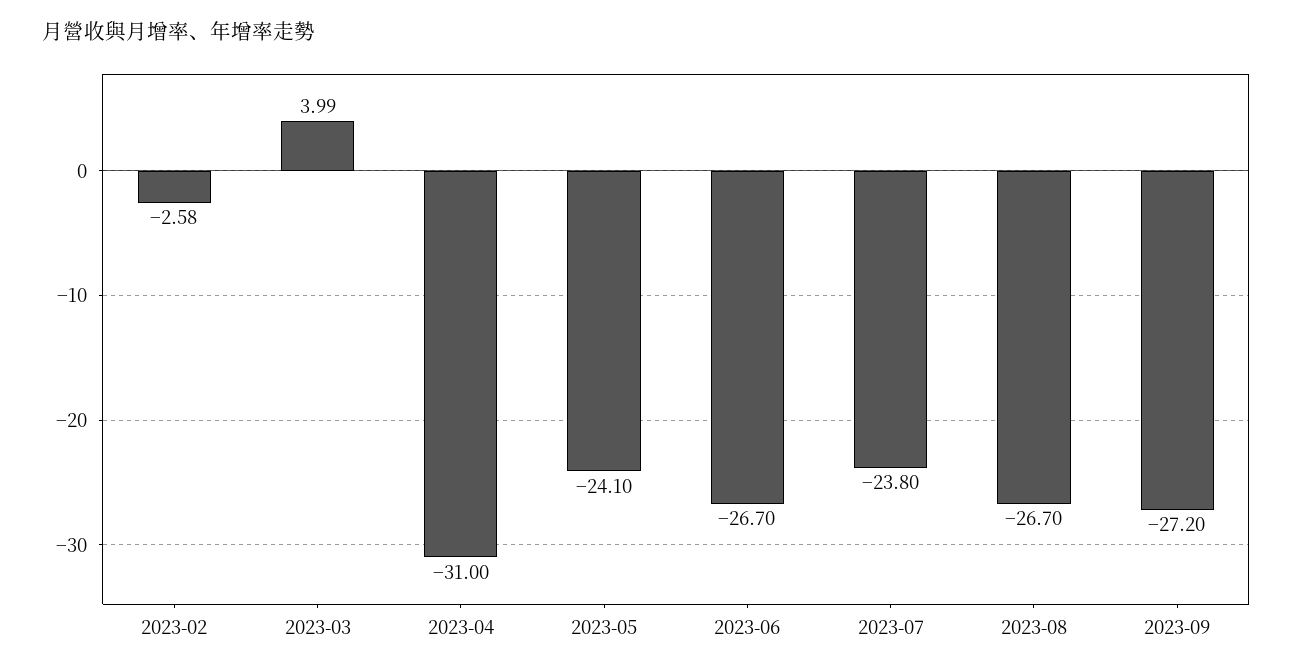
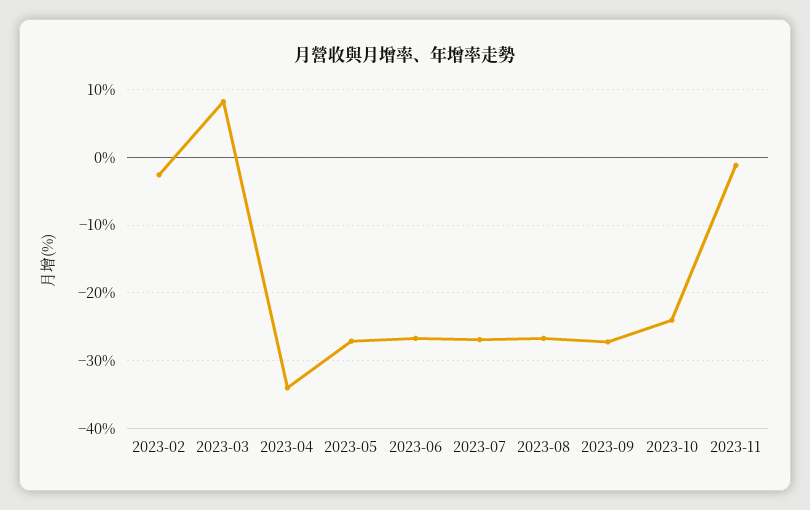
2023-03: 3.99 -> 8
2023-04: -31 -> -34
2023-05: -24.1 -> -27
2023-07: -23.8 -> -27
2023-10: none -> -24
2023-11: none -> -1

